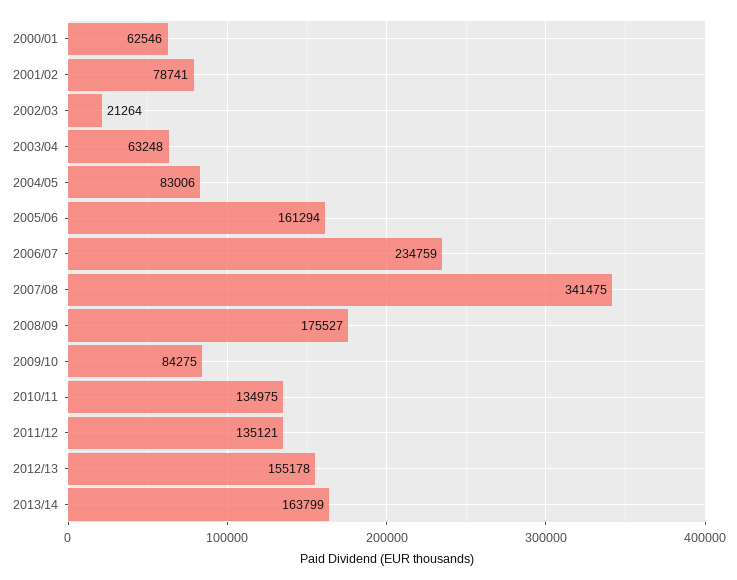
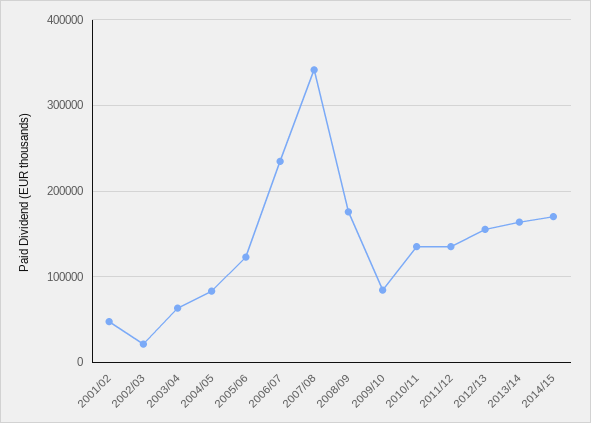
2000/01: 62546 -> none
2001/02: 78741 -> 50000
2005/06: 161294 -> 120000
2014/15: none -> 170000

